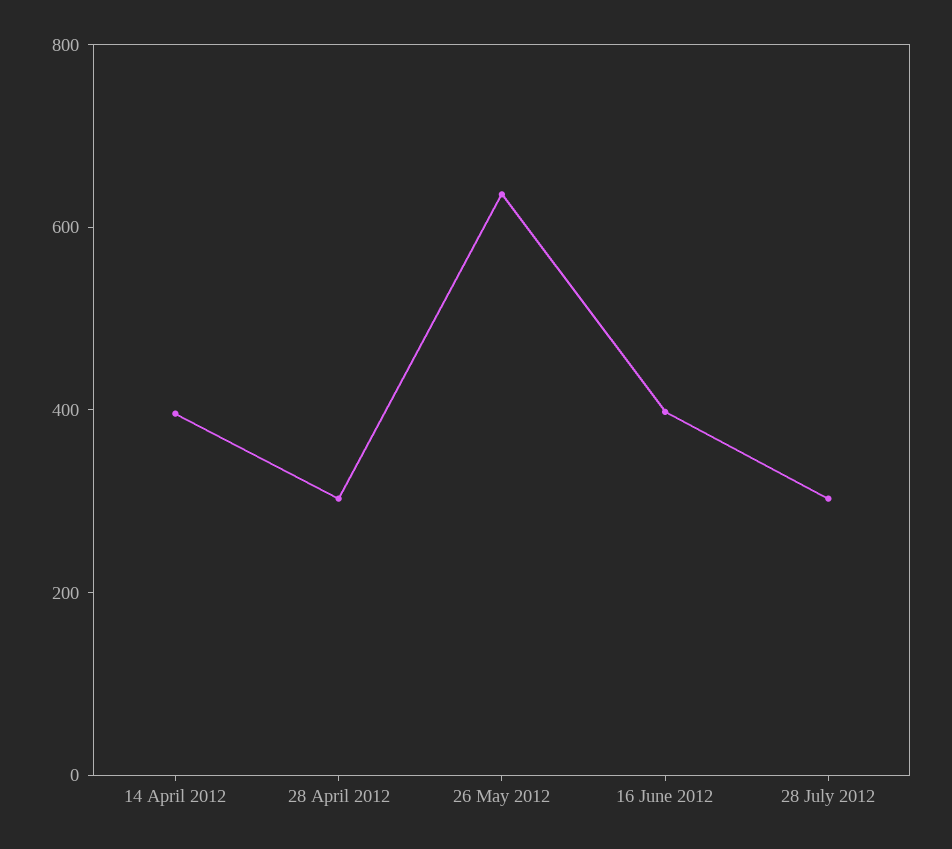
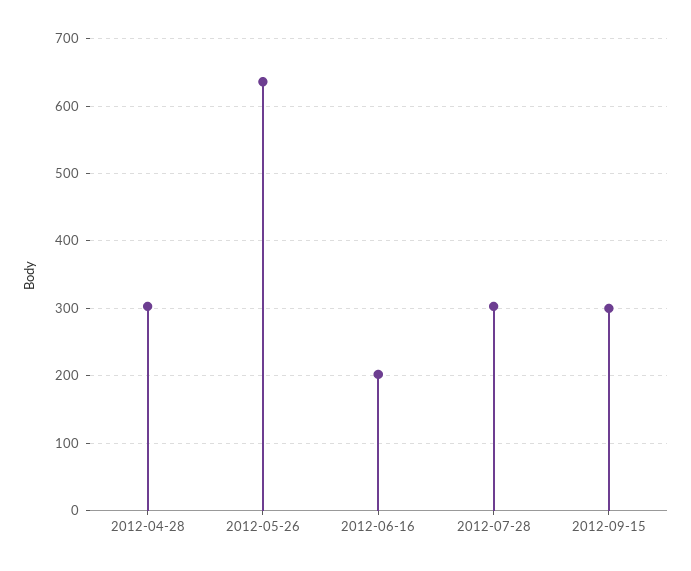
14 April 2012: 400 -> none
16 June 2012: 400 -> 200
2012-09-15: none -> 300

